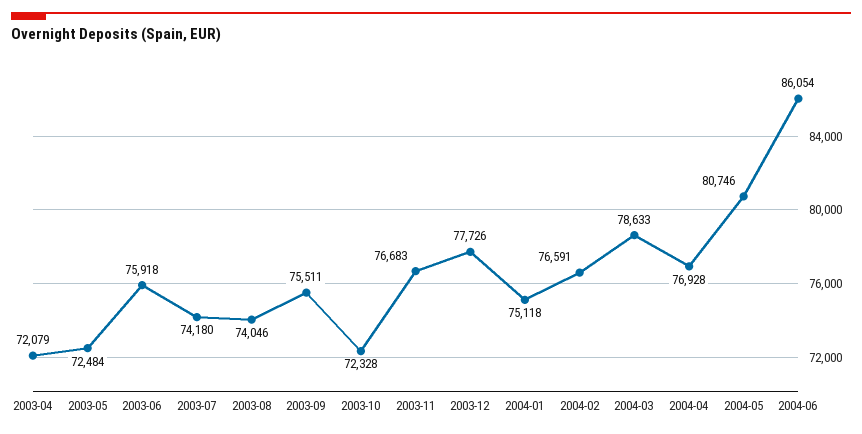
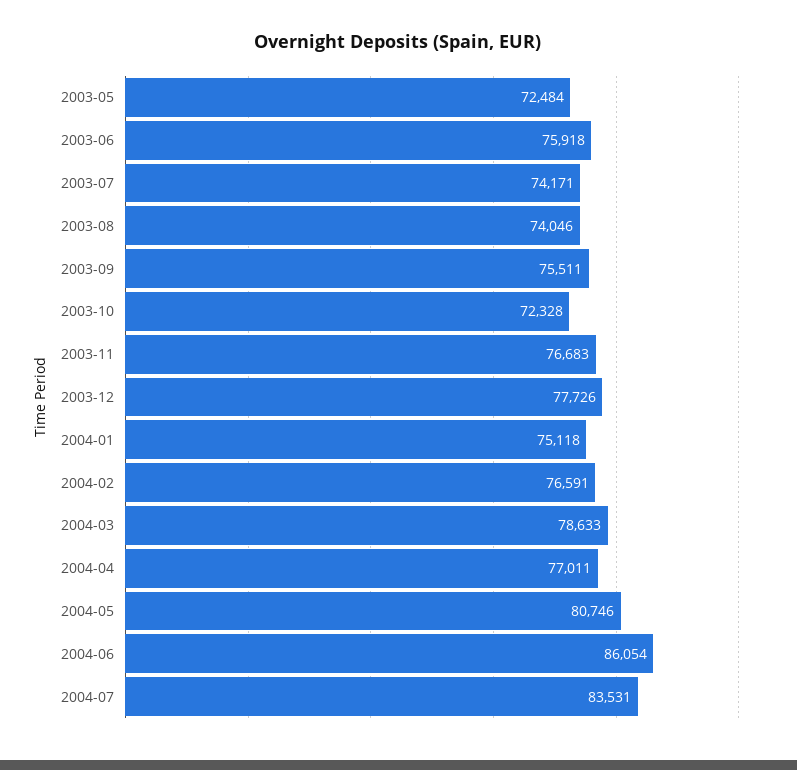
2003-04: 72079 -> none
2003-07: 74180 -> 74171
2004-04: 76928 -> 77011
2004-07: none -> 83531

